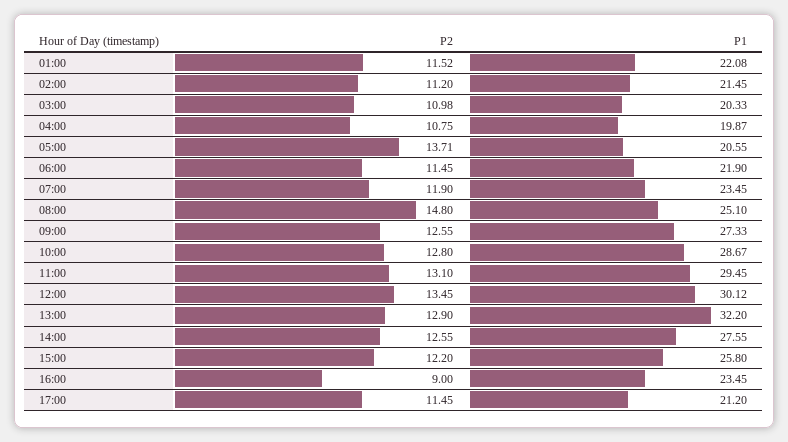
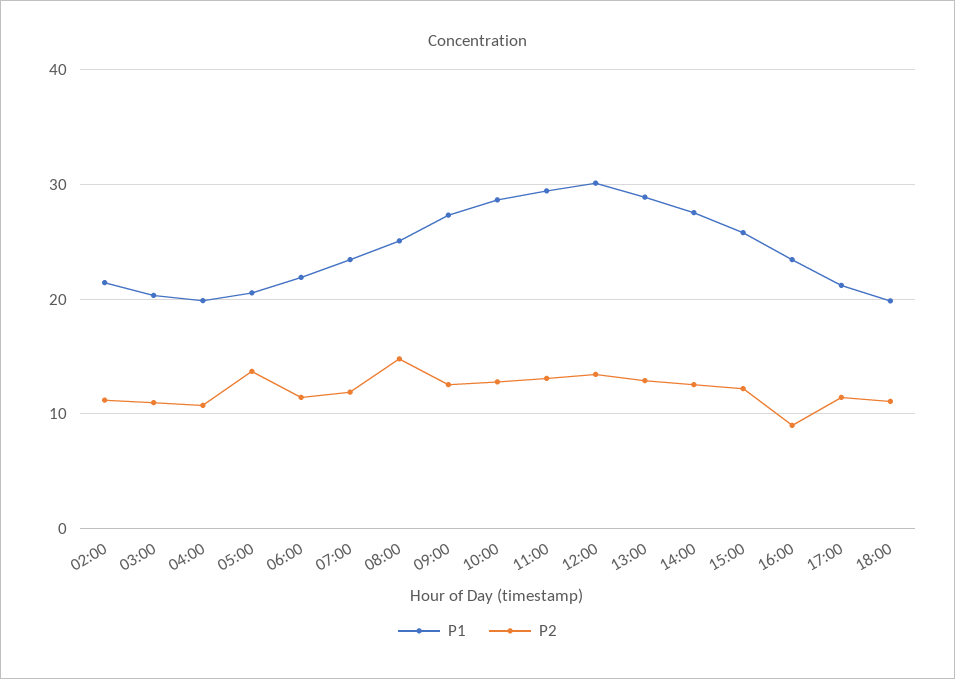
P2, 01:00: 11.52 -> none
P1, 01:00: 22.08 -> none
P1, 13:00: 32.2 -> 29
P1, 18:00: none -> 20
P2, 18:00: none -> 11

